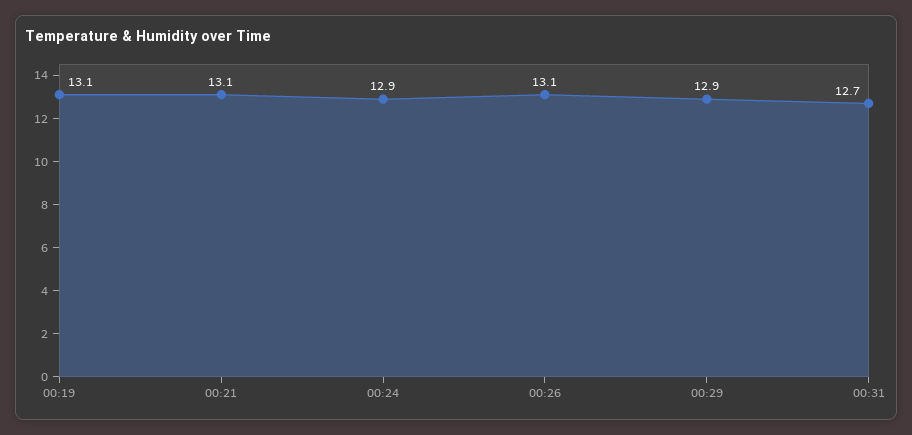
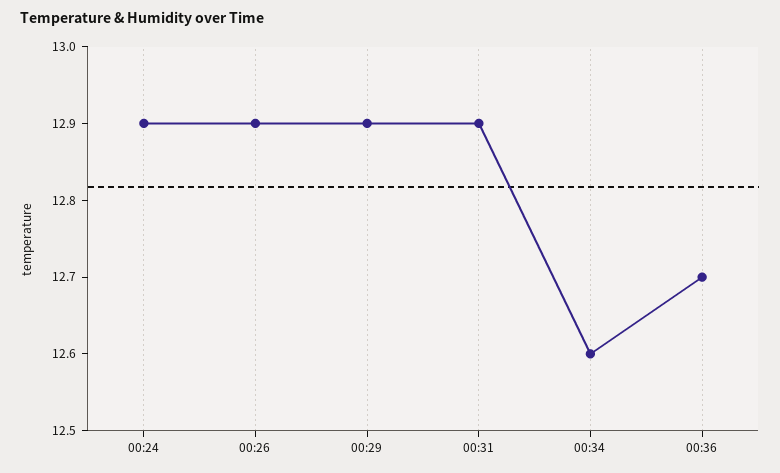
00:19: 13.1 -> none
00:21: 13.1 -> none
00:26: 13.1 -> 12.9
00:31: 12.7 -> 12.9
00:34: none -> 12.6
00:36: none -> 12.7

